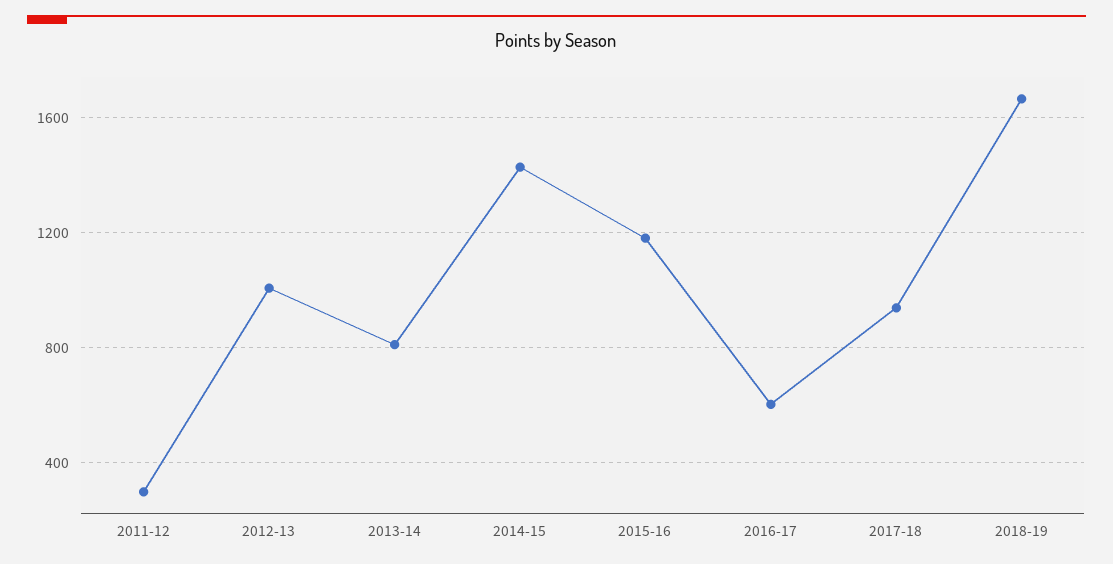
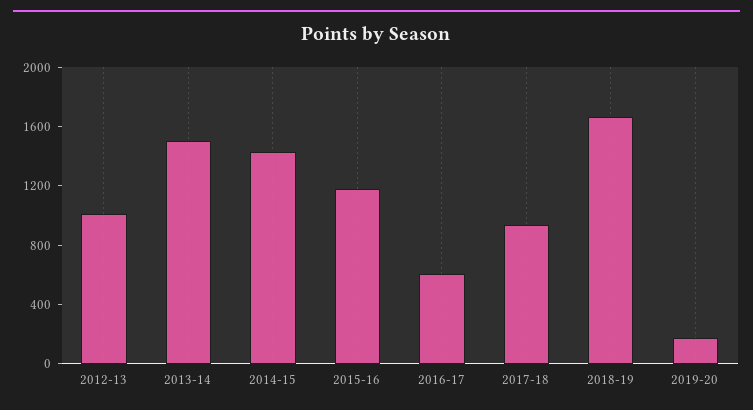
2011-12: 300 -> none
2013-14: 800 -> 1500
2019-20: none -> 200

